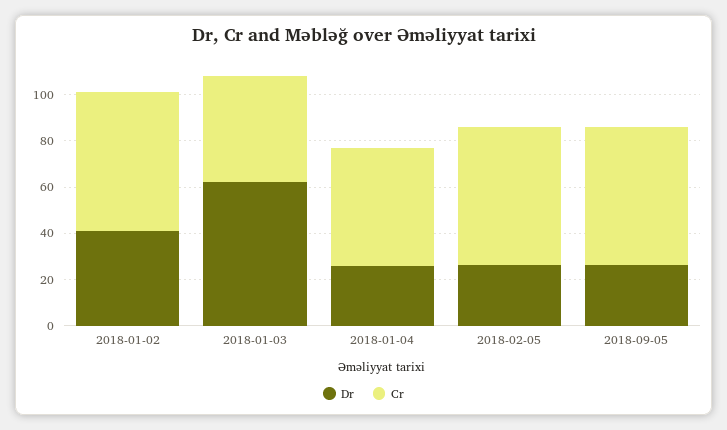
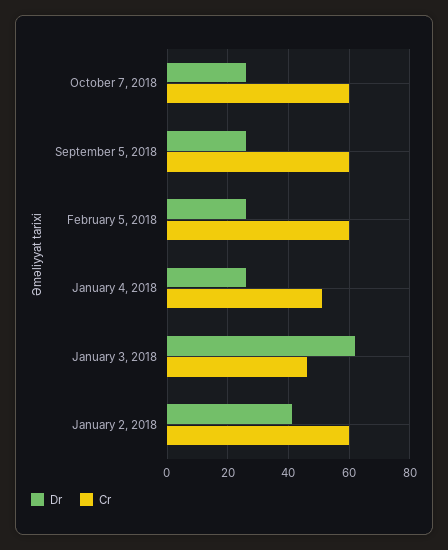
Dr, October 7, 2018: none -> 26
Cr, October 7, 2018: none -> 60

